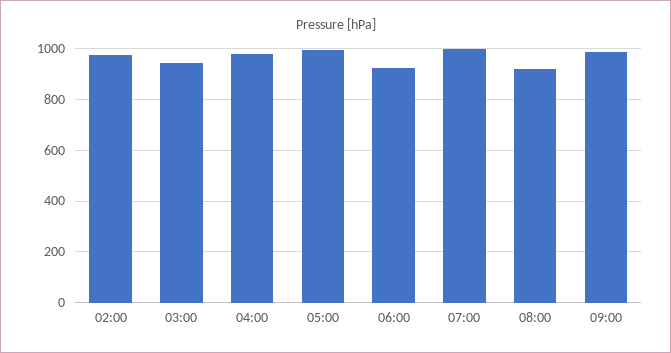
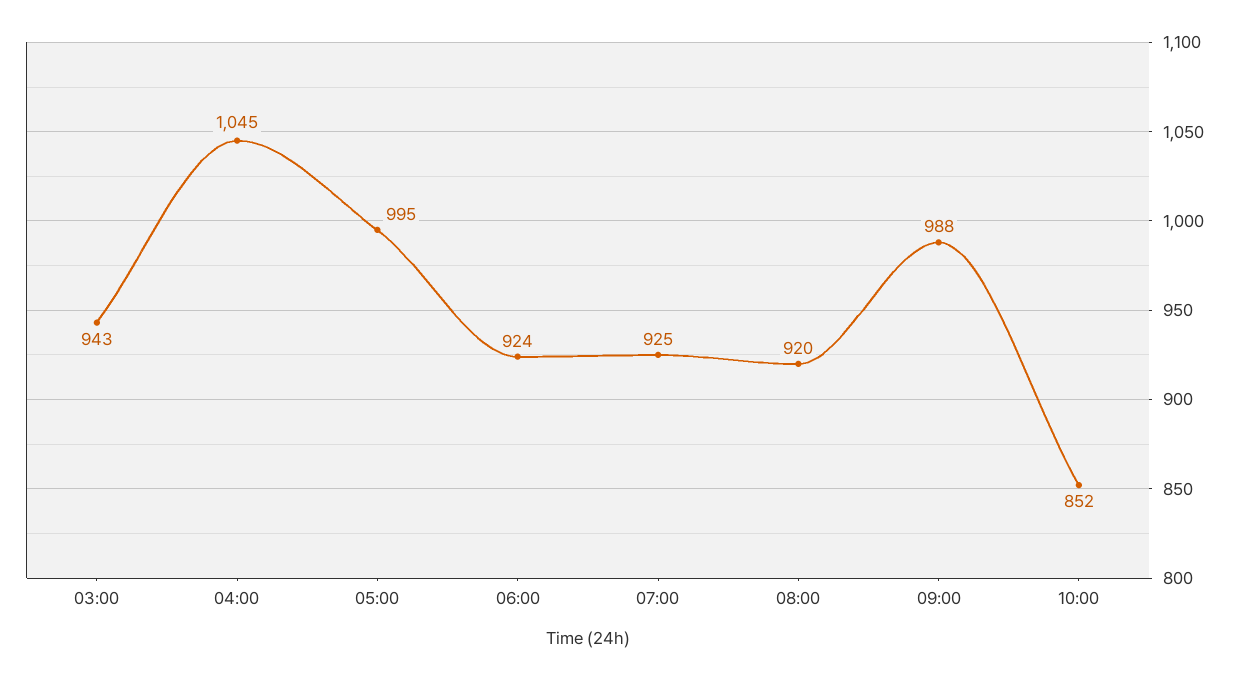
02:00: 975 -> none
04:00: 975 -> 1045
07:00: 1000 -> 925
10:00: none -> 852

